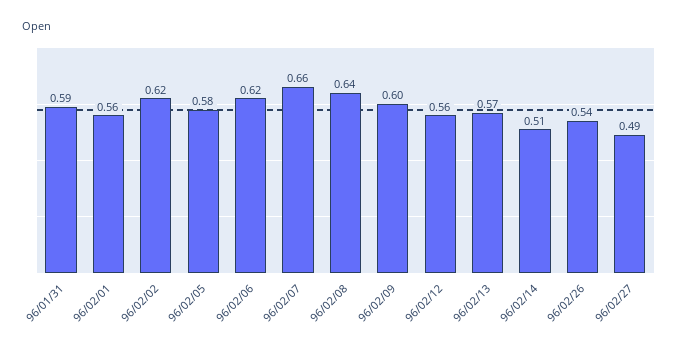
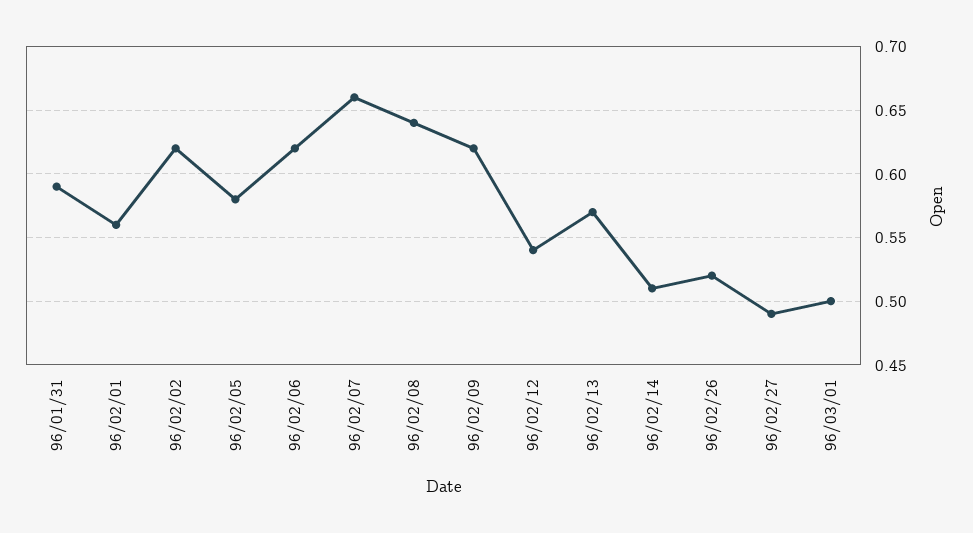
96/02/09: 0.6 -> 0.62
96/02/12: 0.56 -> 0.54
96/02/26: 0.54 -> 0.52
96/03/01: none -> 0.5

